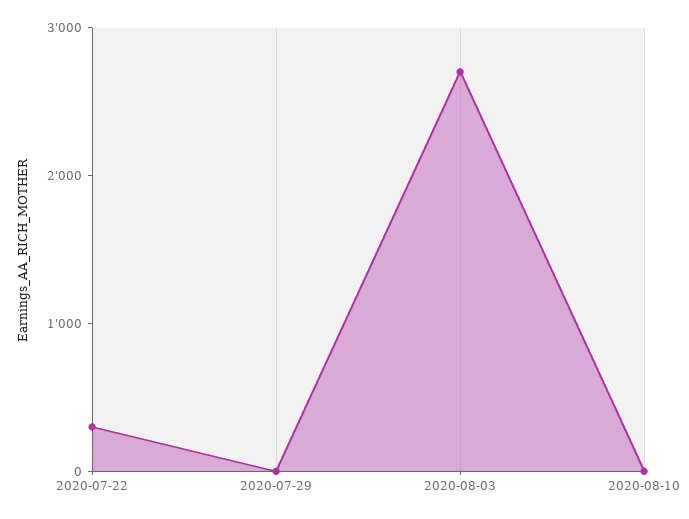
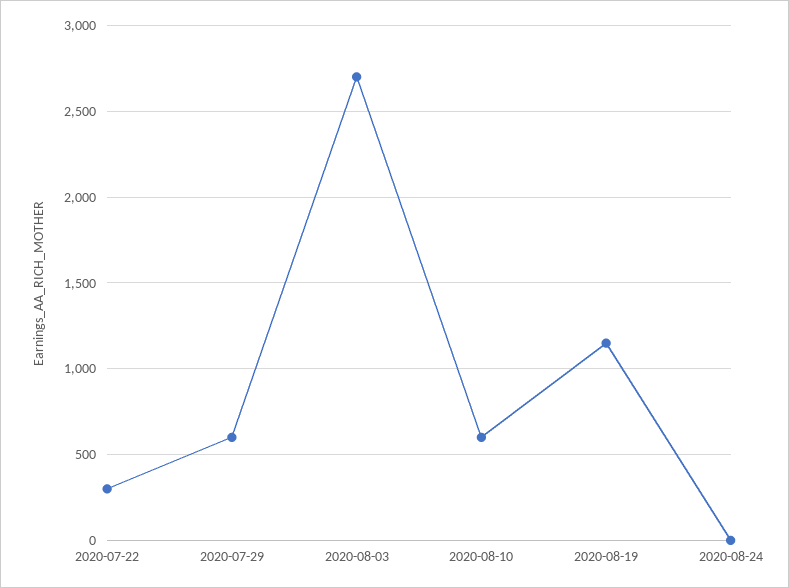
2020-07-29: 0 -> 600
2020-08-10: 0 -> 600
2020-08-19: none -> 1150
2020-08-24: none -> 0

